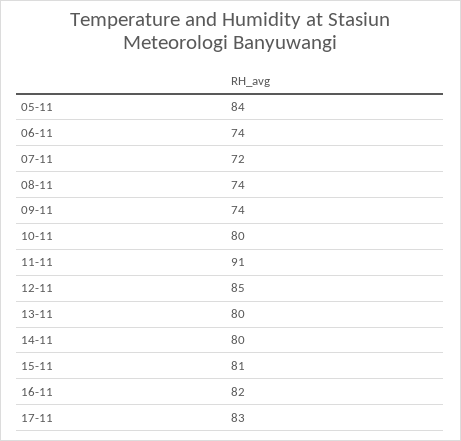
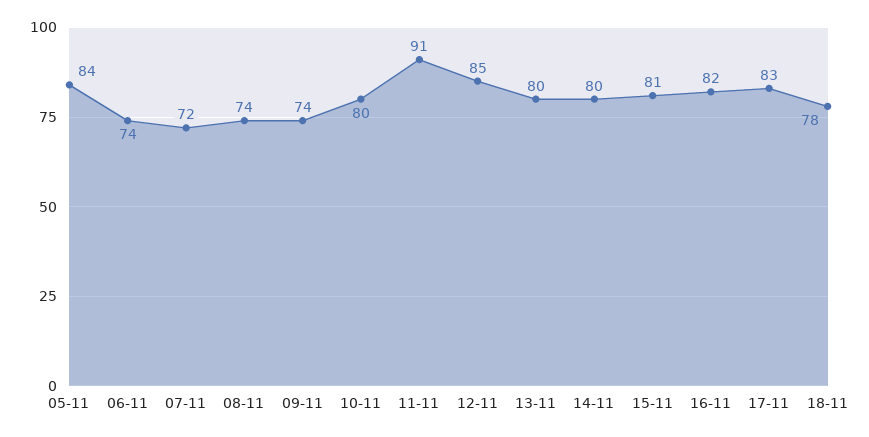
18-11: none -> 78

